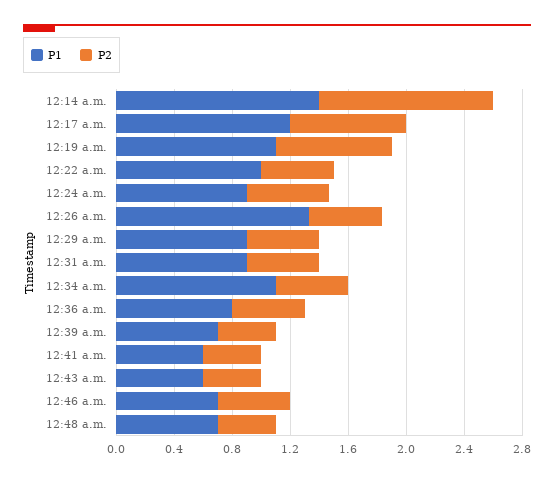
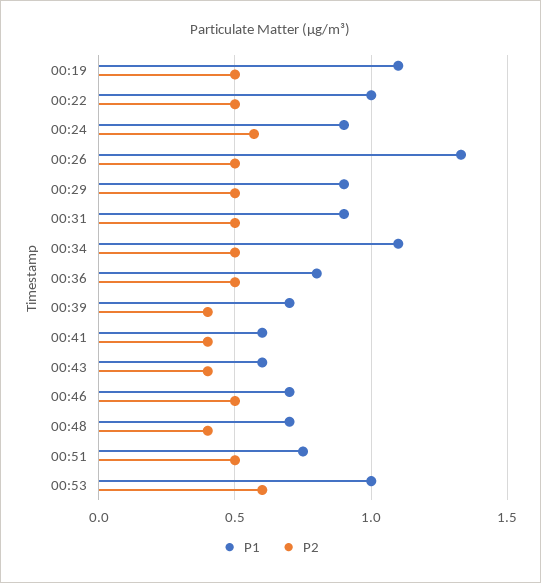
P1, 12:14 a.m.: 1.4 -> none
P2, 12:14 a.m.: 1.2 -> none
P1, 12:17 a.m.: 1.2 -> none
P2, 12:17 a.m.: 0.8 -> none
P2, 12:19 a.m.: 0.8 -> 0.5
P1, 00:51: none -> 0.75
P2, 00:51: none -> 0.5
P1, 00:53: none -> 1
P2, 00:53: none -> 0.6

